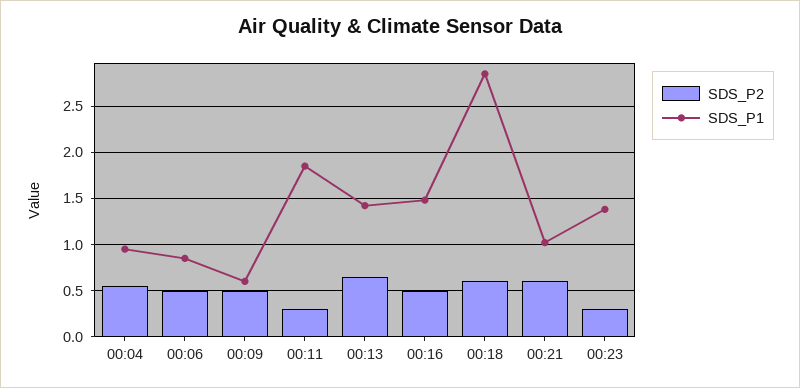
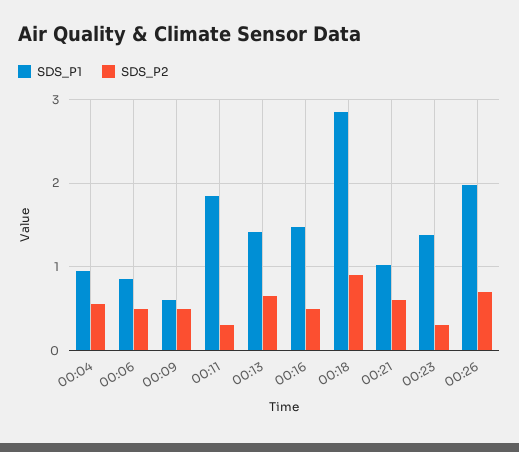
SDS_P2, 00:18: 0.6 -> 0.9
SDS_P1, 00:26: none -> 2
SDS_P2, 00:26: none -> 0.7

